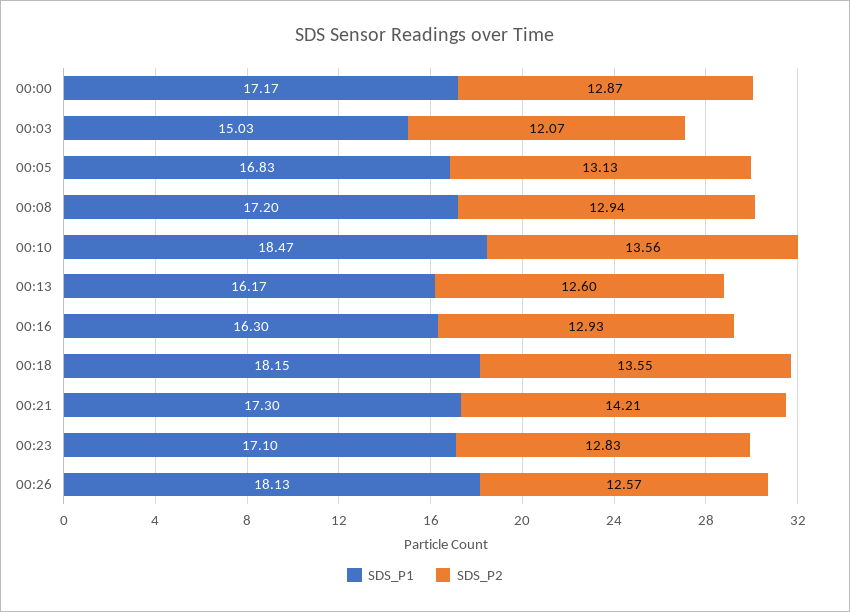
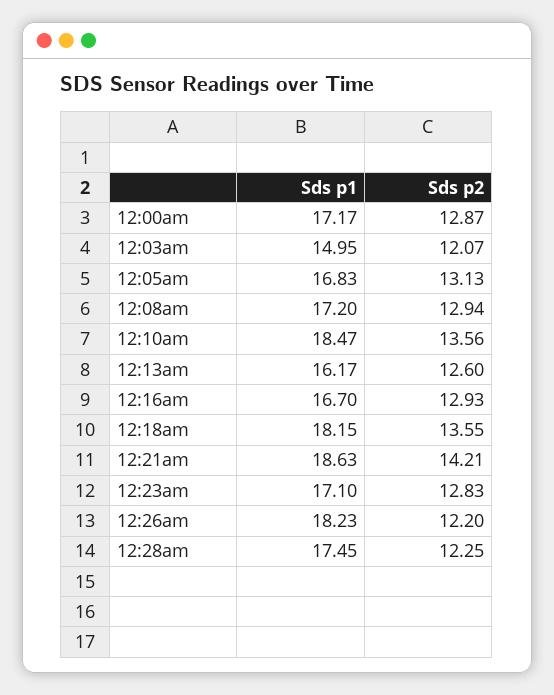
SDS_P1, 00:03: 15.03 -> 14.95
SDS_P1, 00:16: 16.3 -> 16.7
SDS_P1, 00:21: 17.3 -> 18.63
SDS_P1, 00:26: 18.13 -> 18.23
SDS_P2, 00:26: 12.57 -> 12.2
SDS_P1, 12:28am: none -> 17.45
SDS_P2, 12:28am: none -> 12.25

